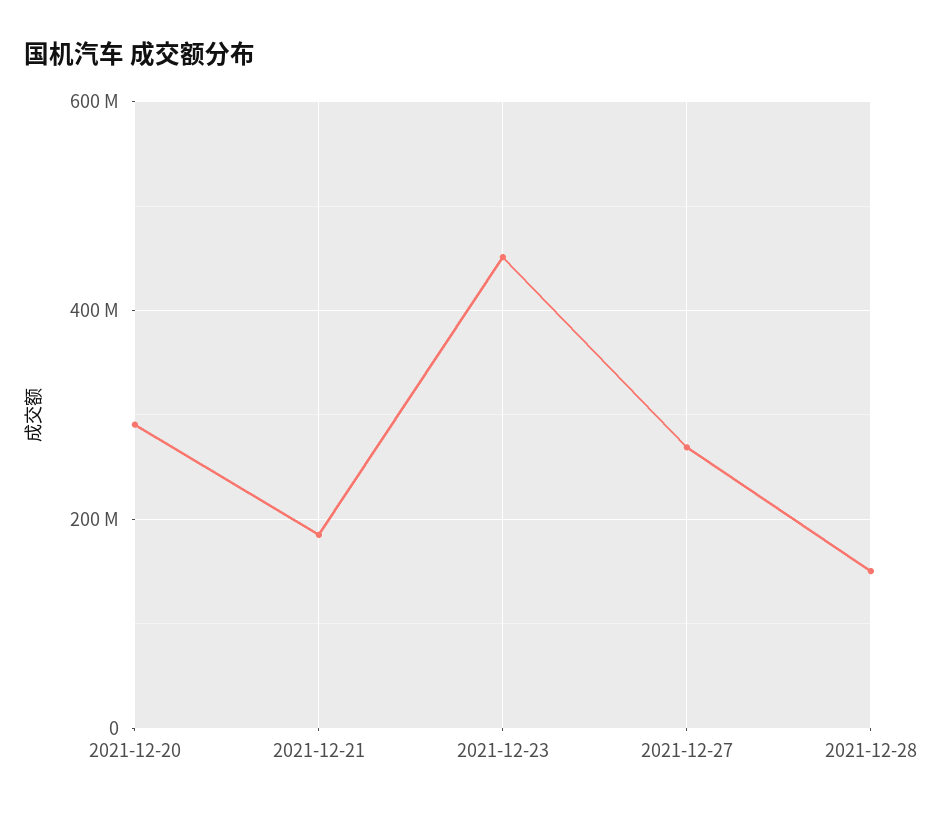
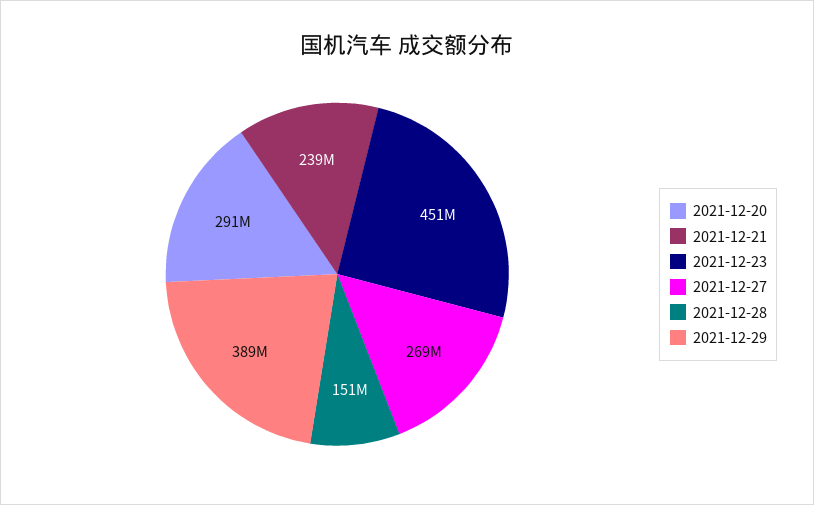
2021-12-21: 180000000 -> 239000000
2021-12-29: none -> 389000000

